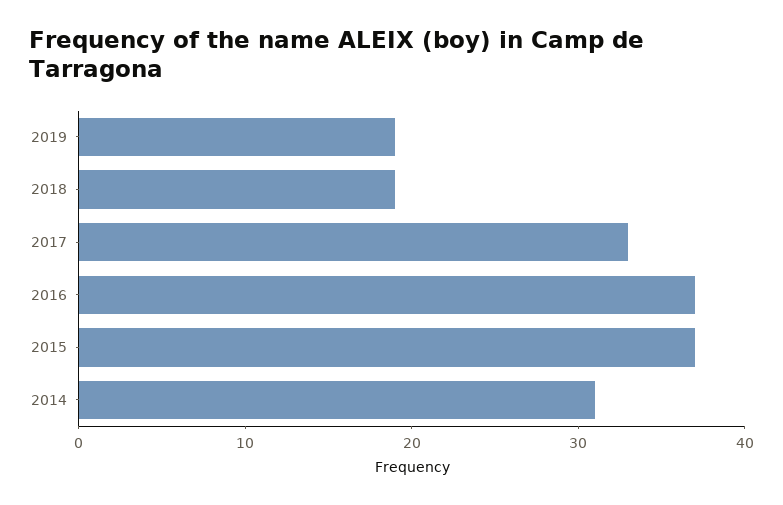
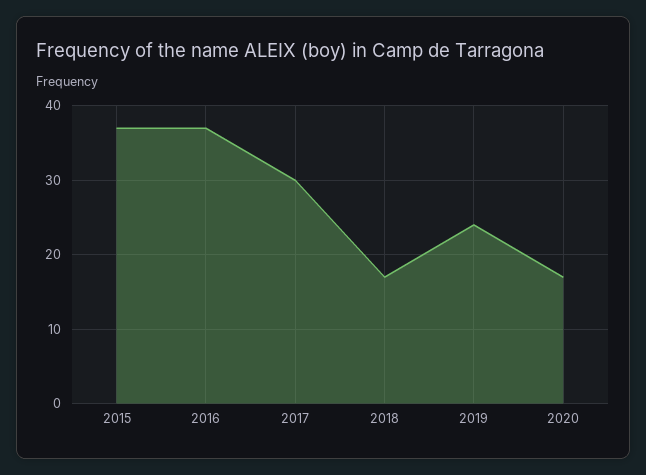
2019: 19 -> 24
2018: 19 -> 17
2017: 33 -> 30
2014: 31 -> none
2020: none -> 17

